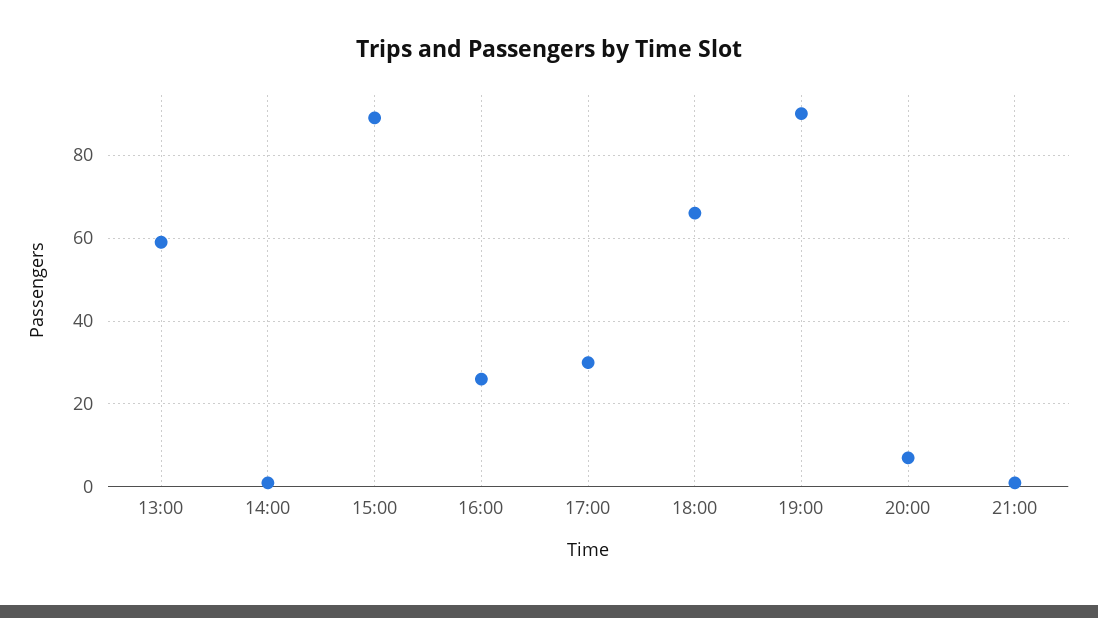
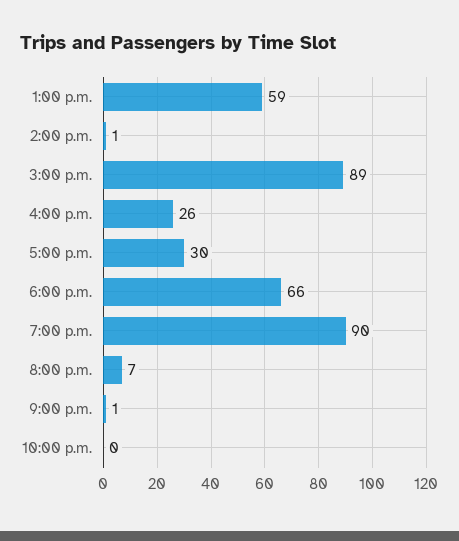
10:00 p.m.: none -> 0

